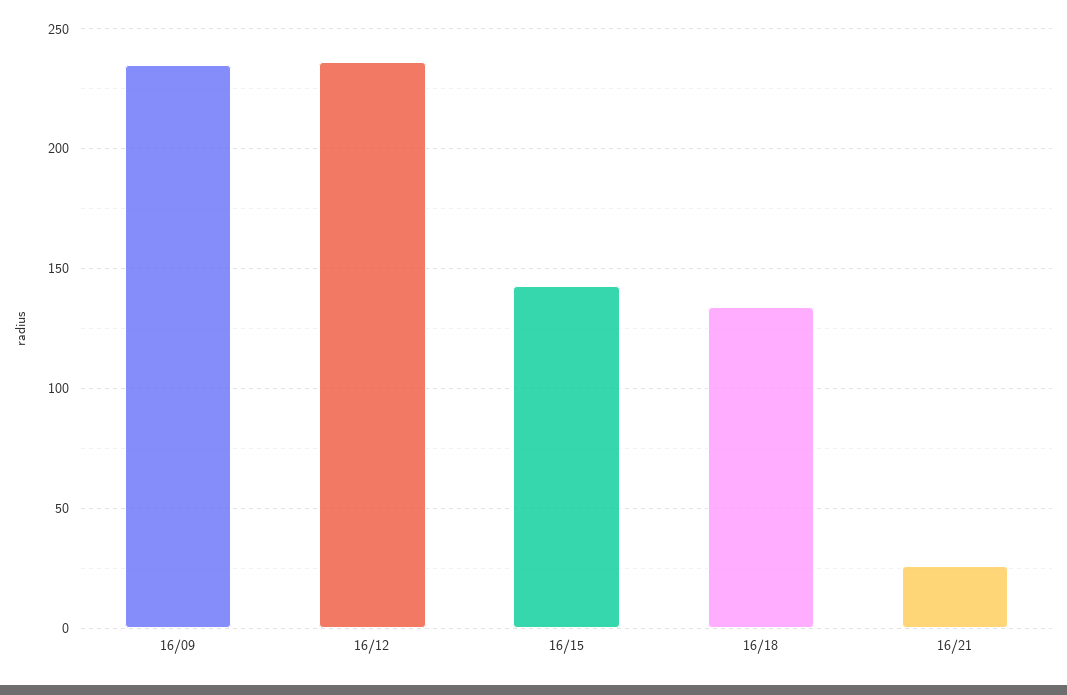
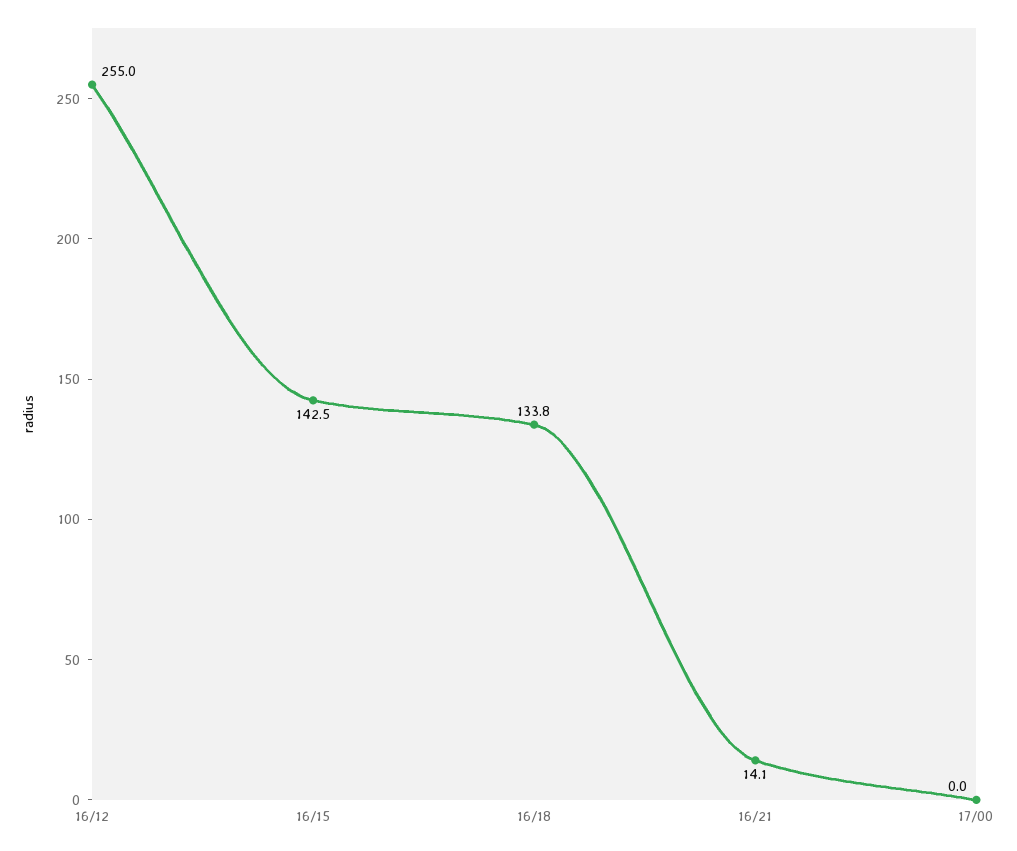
16/09: 235 -> none
16/12: 235 -> 255
16/21: 25 -> 14.1
17/00: none -> 0

